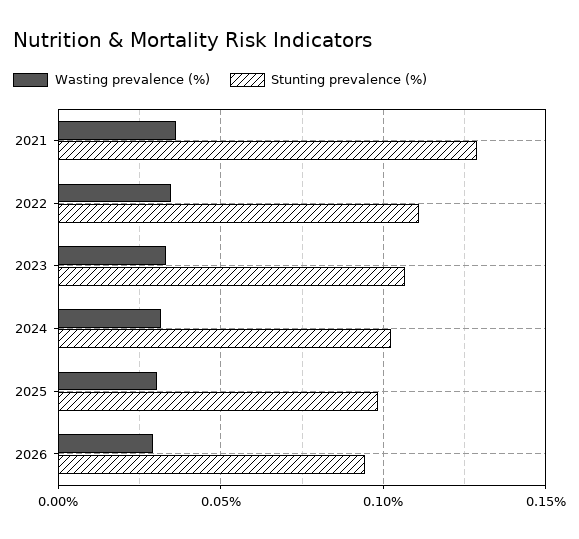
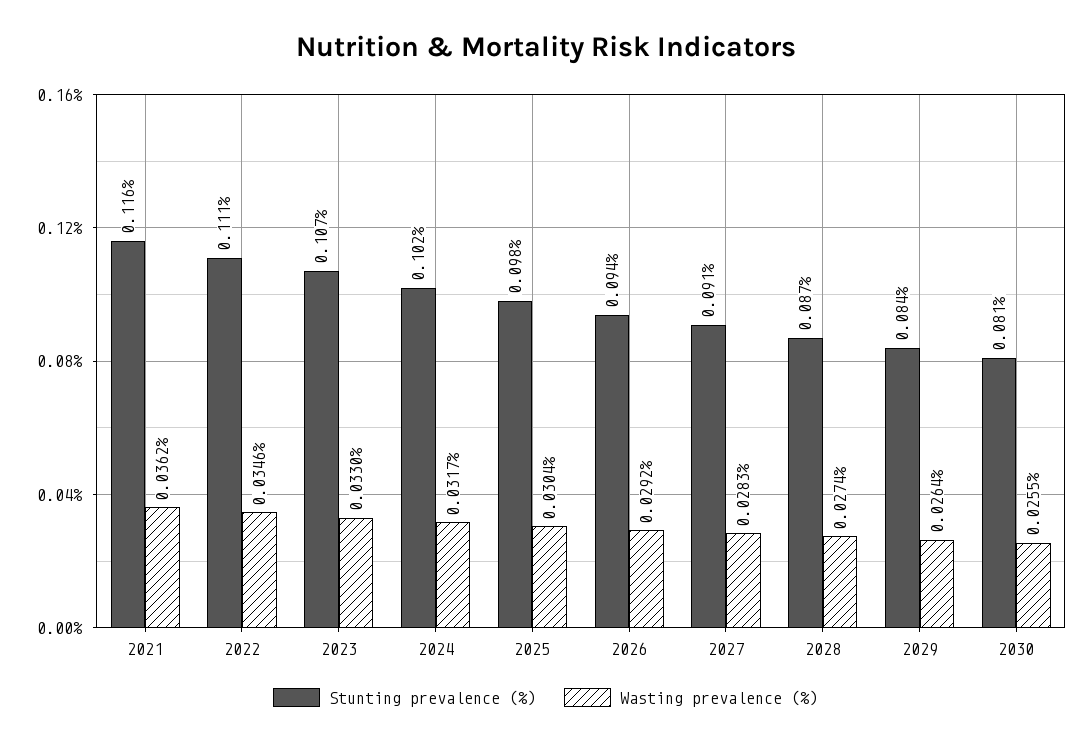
Stunting prevalence (%), 2021: 0.13 -> 0.116
Stunting prevalence (%), 2027: none -> 0.091
Wasting prevalence (%), 2027: none -> 0.0283
Stunting prevalence (%), 2028: none -> 0.087
Wasting prevalence (%), 2028: none -> 0.0274
Stunting prevalence (%), 2029: none -> 0.084
Wasting prevalence (%), 2029: none -> 0.0264
Stunting prevalence (%), 2030: none -> 0.081
Wasting prevalence (%), 2030: none -> 0.0255

